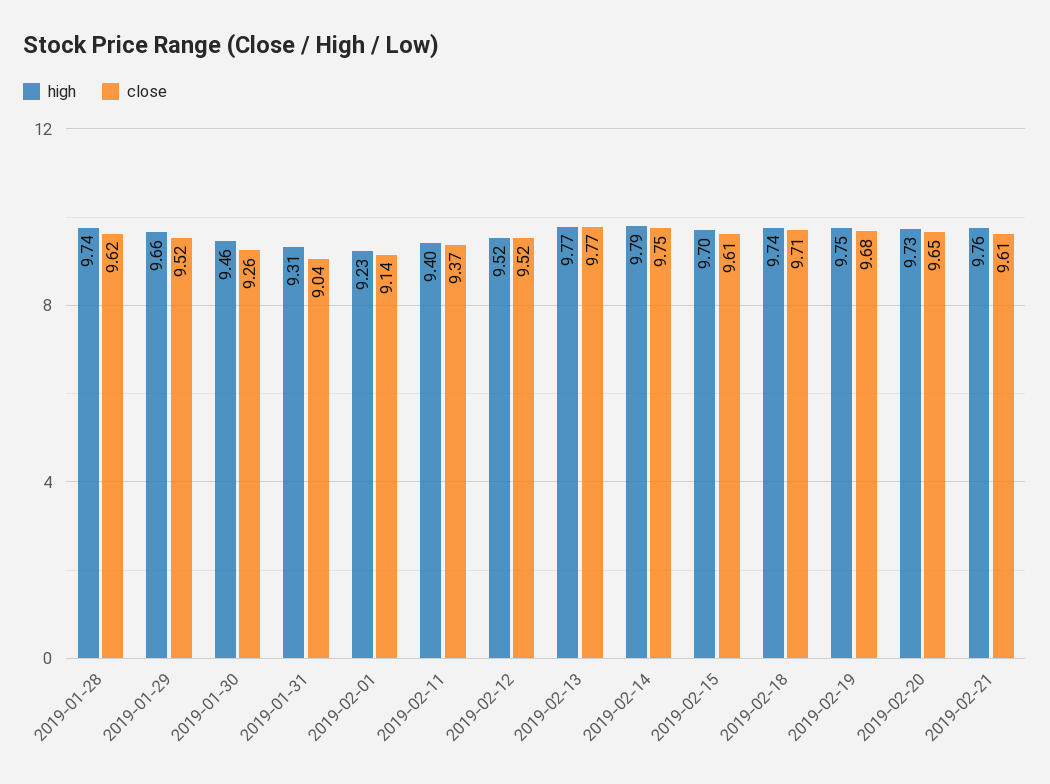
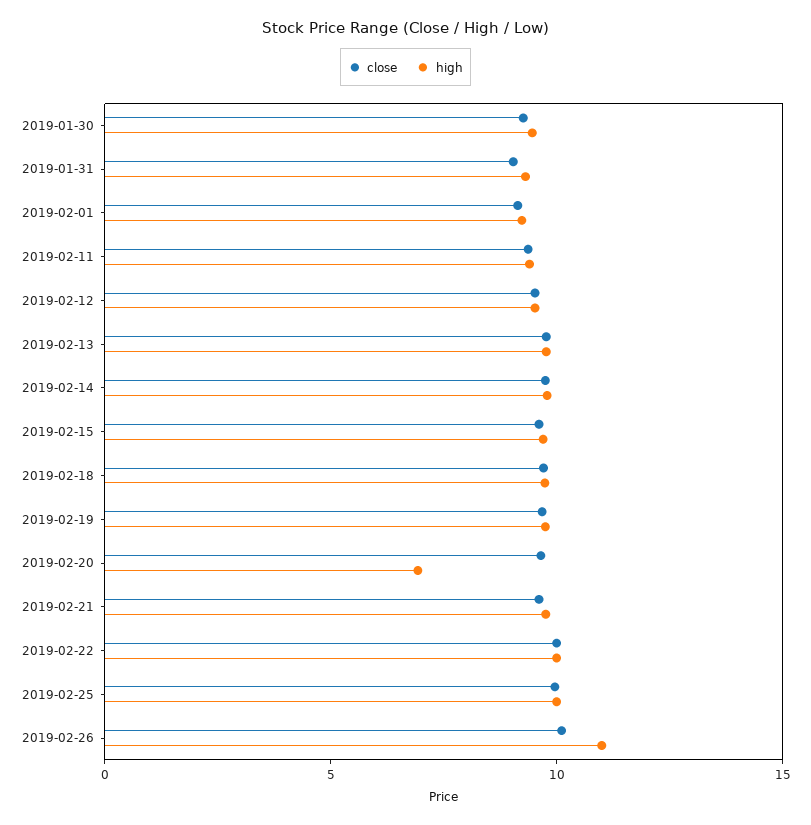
high, 2019-01-28: 9.74 -> none
close, 2019-01-28: 9.62 -> none
high, 2019-01-29: 9.66 -> none
close, 2019-01-29: 9.52 -> none
high, 2019-02-20: 9.73 -> 7
close, 2019-02-22: none -> 10
high, 2019-02-22: none -> 10
close, 2019-02-25: none -> 10
high, 2019-02-25: none -> 10
close, 2019-02-26: none -> 10
high, 2019-02-26: none -> 11

